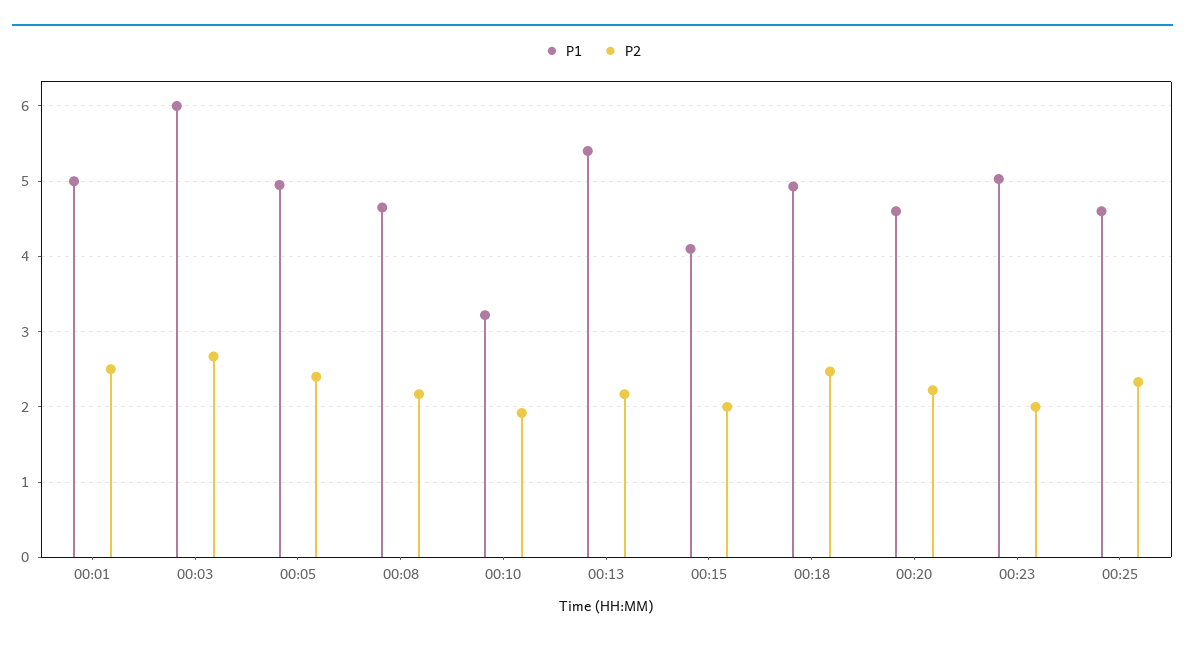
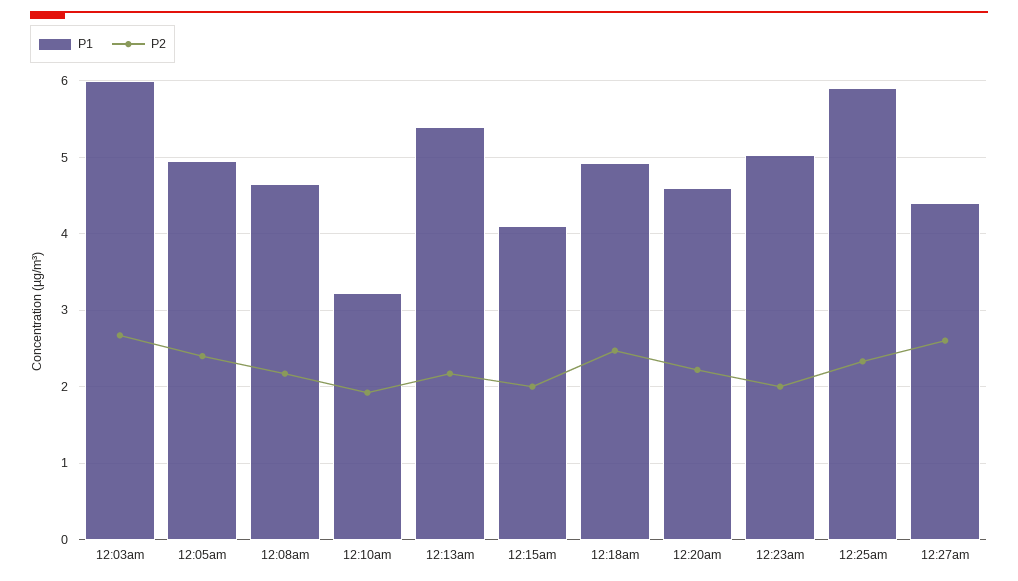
P1, 00:01: 5 -> none
P2, 00:01: 2.5 -> none
P1, 00:25: 4.6 -> 5.9
P1, 12:27am: none -> 4.4
P2, 12:27am: none -> 2.6

